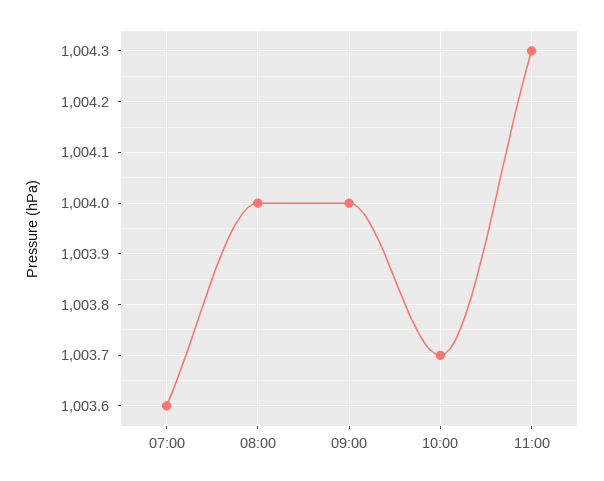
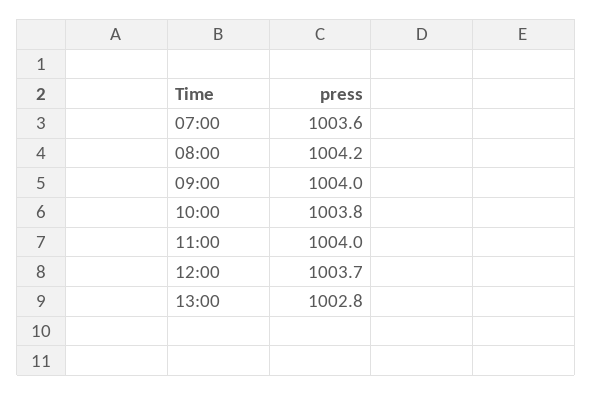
08:00: 1004 -> 1004.2
10:00: 1003.7 -> 1003.8
11:00: 1004.3 -> 1004
12:00: none -> 1003.7
13:00: none -> 1002.8

